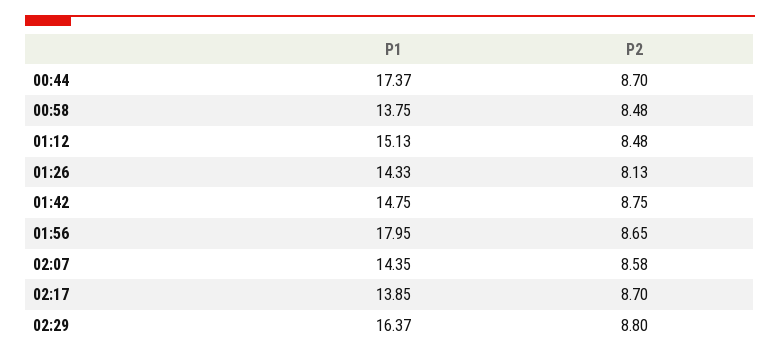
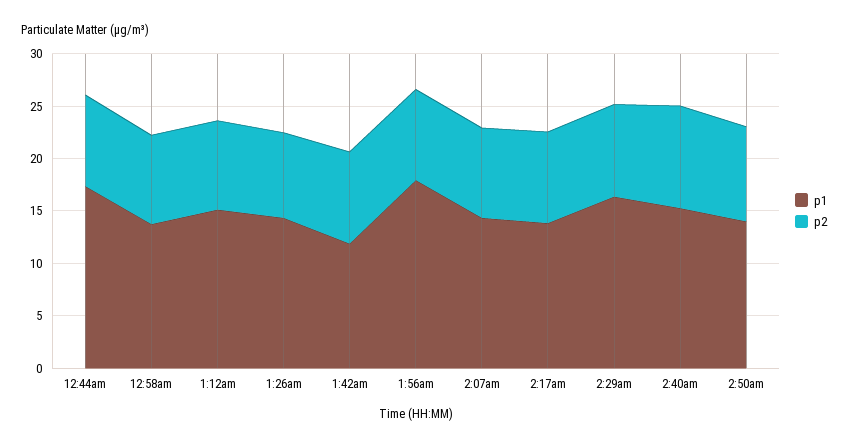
P1, 01:42: 14.75 -> 12
P1, 2:40am: none -> 15
P2, 2:40am: none -> 10
P1, 2:50am: none -> 14
P2, 2:50am: none -> 9

